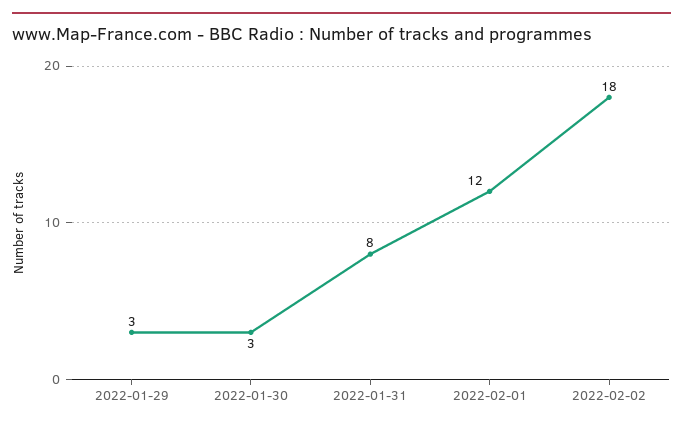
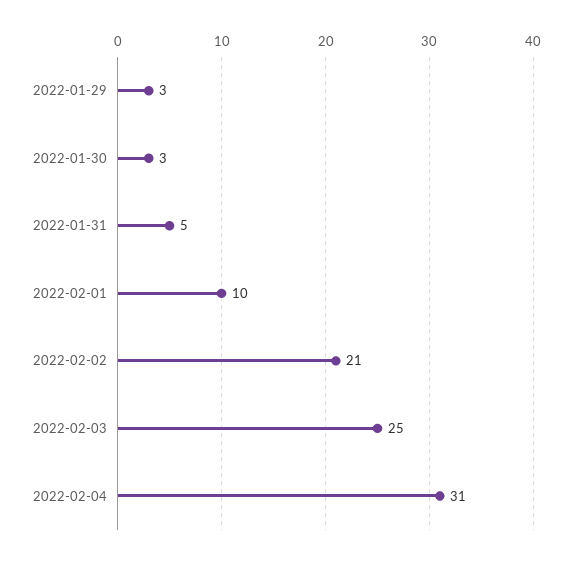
2022-01-31: 8 -> 5
2022-02-01: 12 -> 10
2022-02-02: 18 -> 21
2022-02-03: none -> 25
2022-02-04: none -> 31

